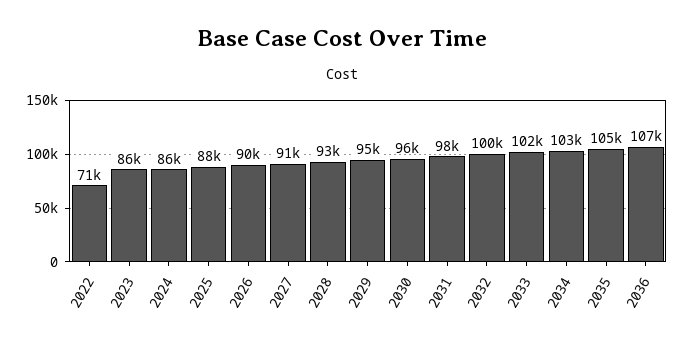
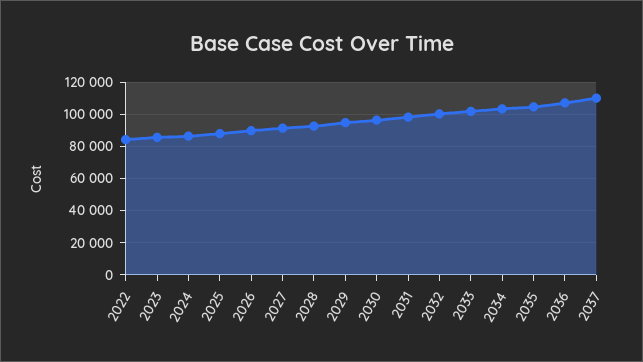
2022: 71000 -> 85000
2037: none -> 110000

